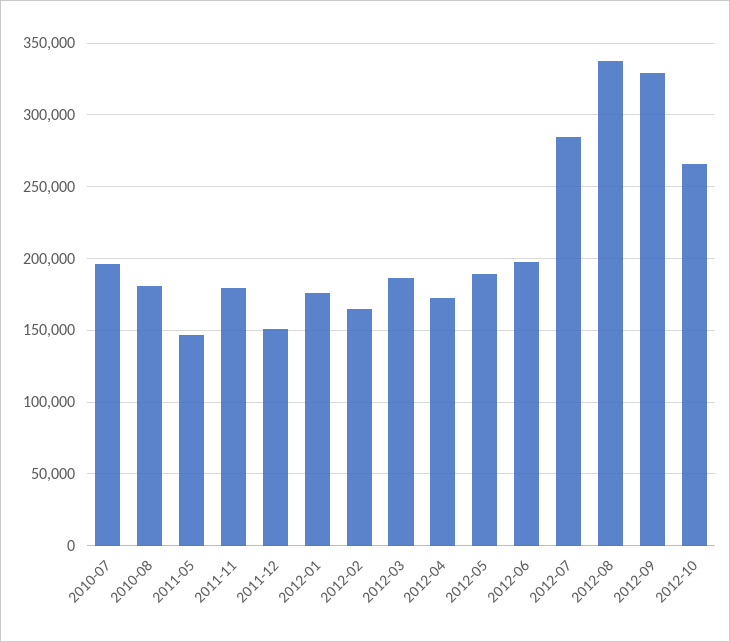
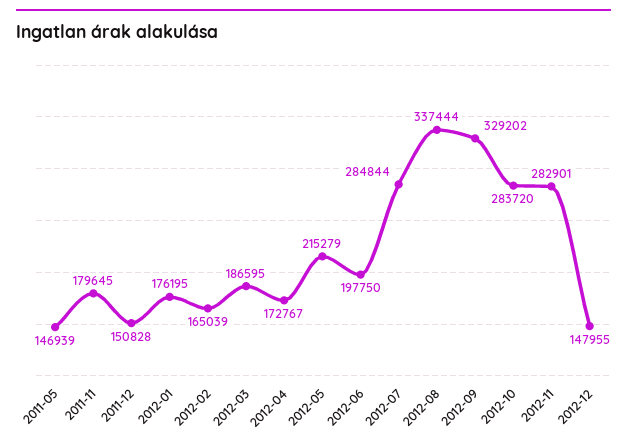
2010-07: 195000 -> none
2010-08: 180000 -> none
2012-05: 190000 -> 215279
2012-10: 265000 -> 283720
2012-11: none -> 282901
2012-12: none -> 147955

